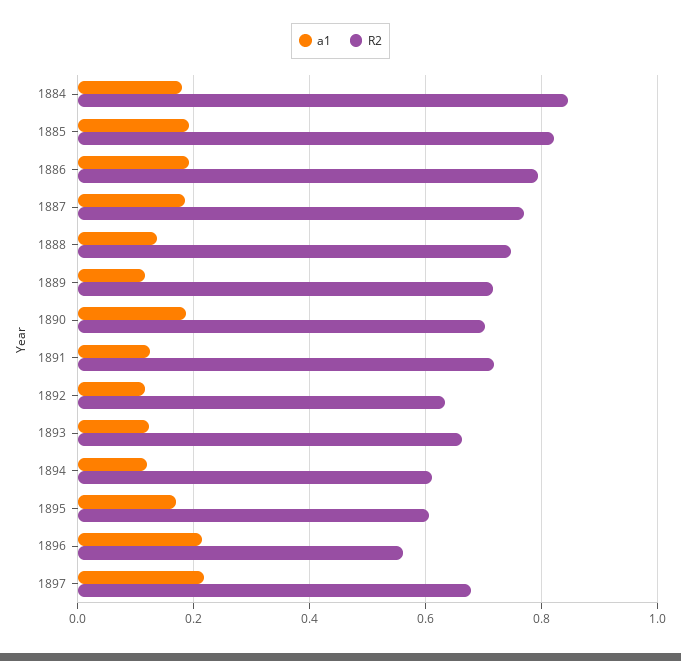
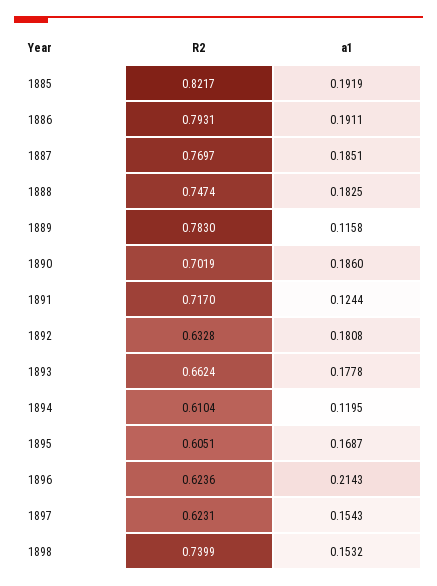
a1, 1884: 0.18 -> none
R2, 1884: 0.84 -> none
a1, 1888: 0.14 -> 0.1825
R2, 1889: 0.72 -> 0.783
a1, 1892: 0.12 -> 0.1808
a1, 1893: 0.12 -> 0.1778
R2, 1896: 0.56 -> 0.6236
a1, 1897: 0.22 -> 0.1543
R2, 1897: 0.68 -> 0.6231
R2, 1898: none -> 0.7399
a1, 1898: none -> 0.1532

